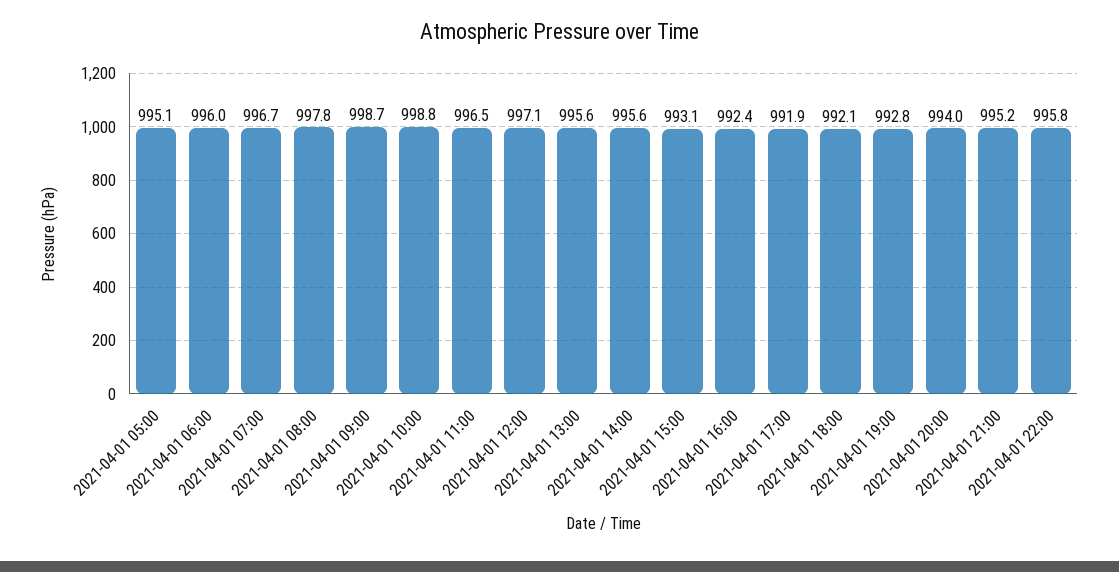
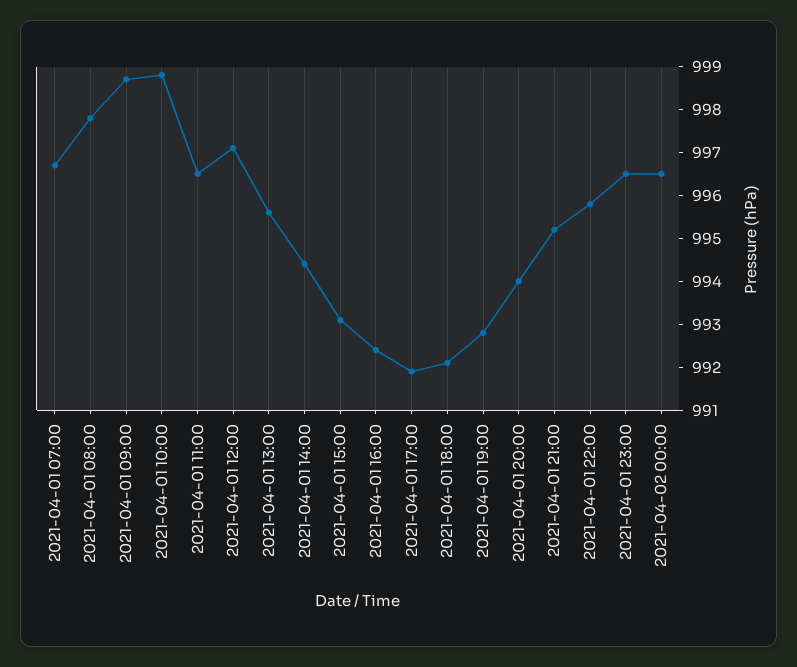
2021-04-01 05:00: 995.1 -> none
2021-04-01 06:00: 996 -> none
2021-04-01 14:00: 995.6 -> 994.5
2021-04-01 23:00: none -> 996.5
2021-04-02 00:00: none -> 996.5

